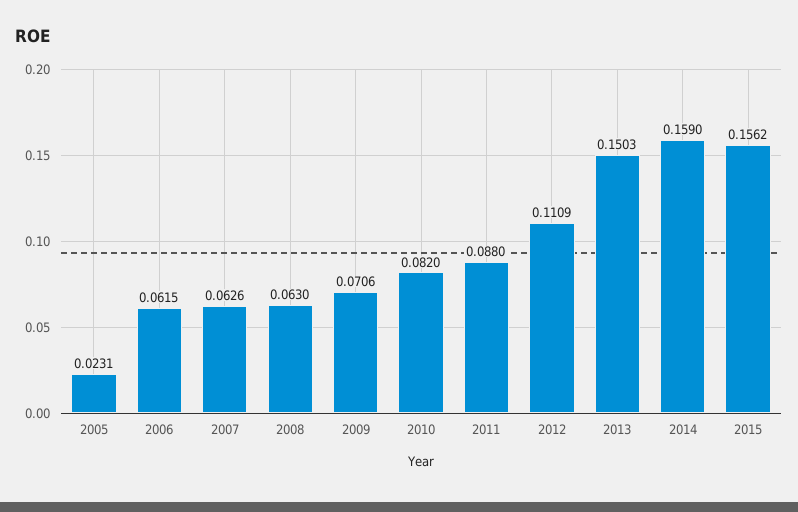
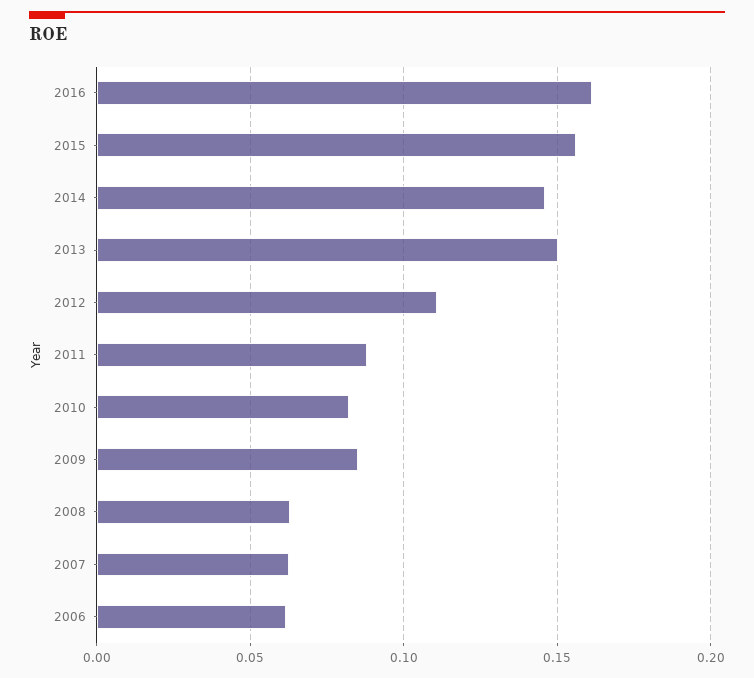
2005: 0.0231 -> none
2009: 0.0706 -> 0.085
2014: 0.159 -> 0.145
2016: none -> 0.16

